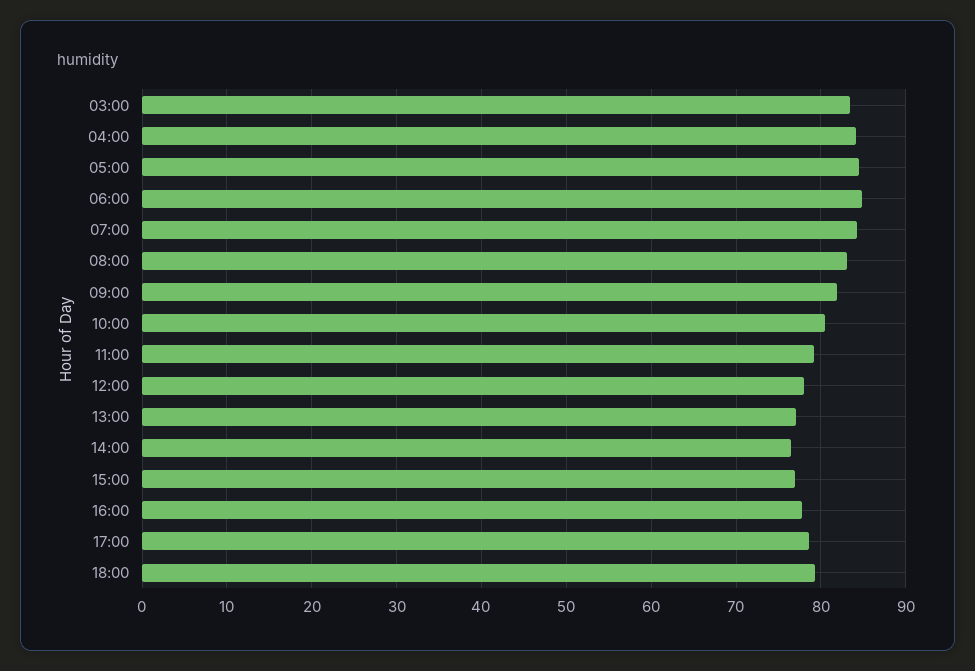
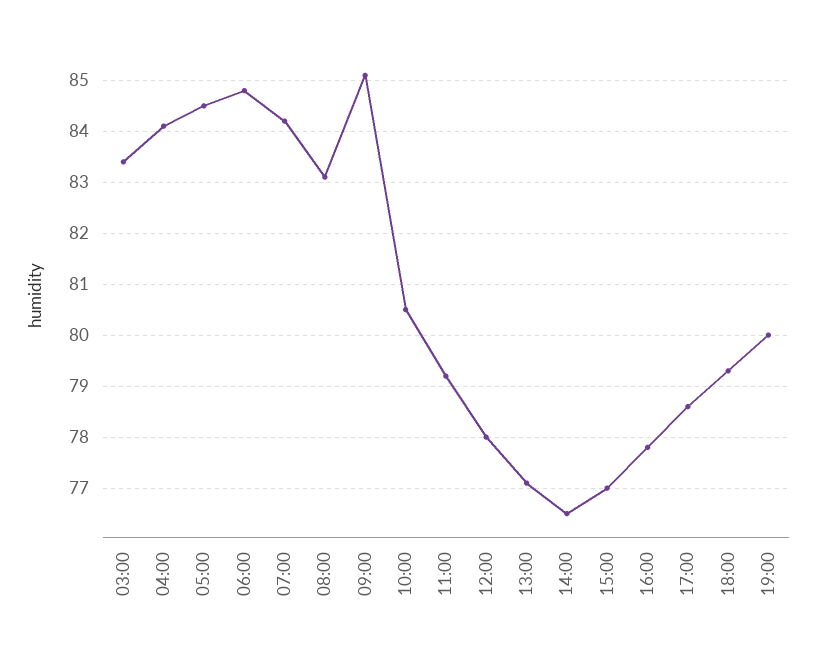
09:00: 82 -> 85
19:00: none -> 80

